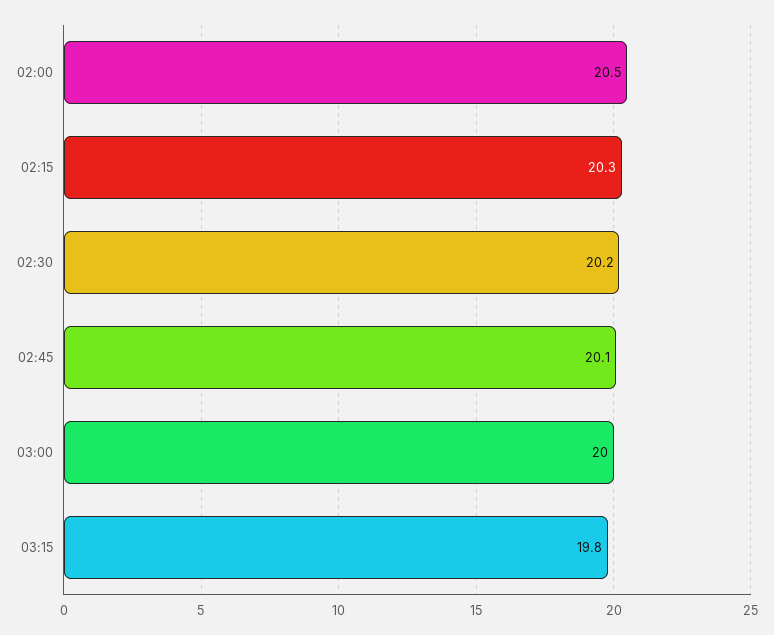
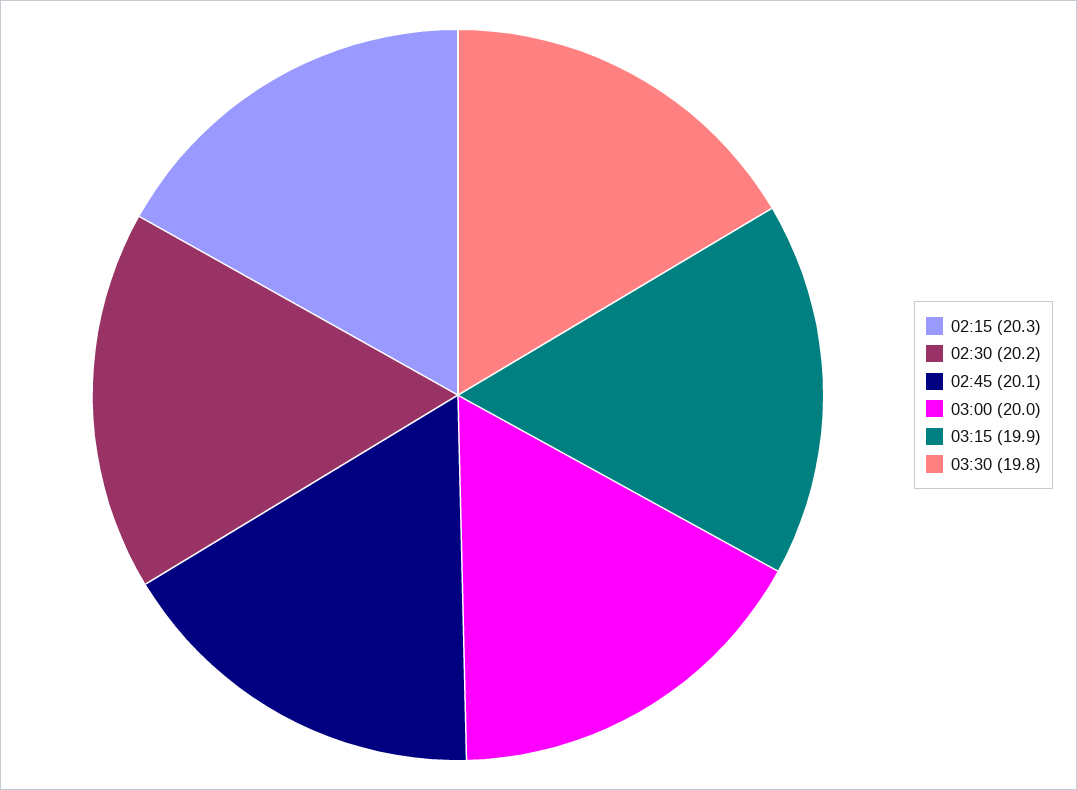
02:00: 20.5 -> none
03:15: 19.8 -> 19.9
03:30: none -> 19.8

